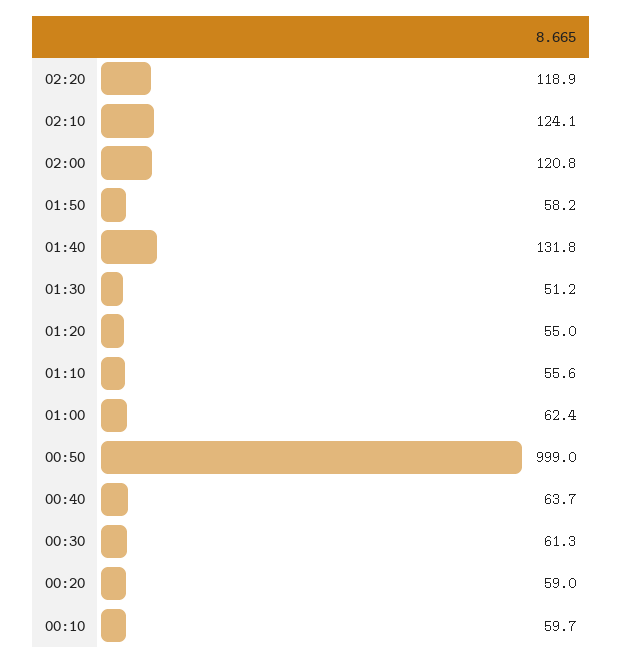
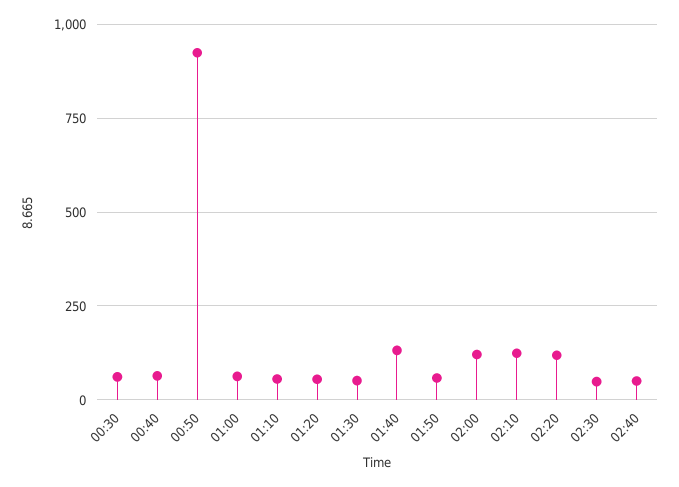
00:50: 999 -> 925
00:20: 59 -> none
00:10: 59.7 -> none
02:30: none -> 50
02:40: none -> 50

